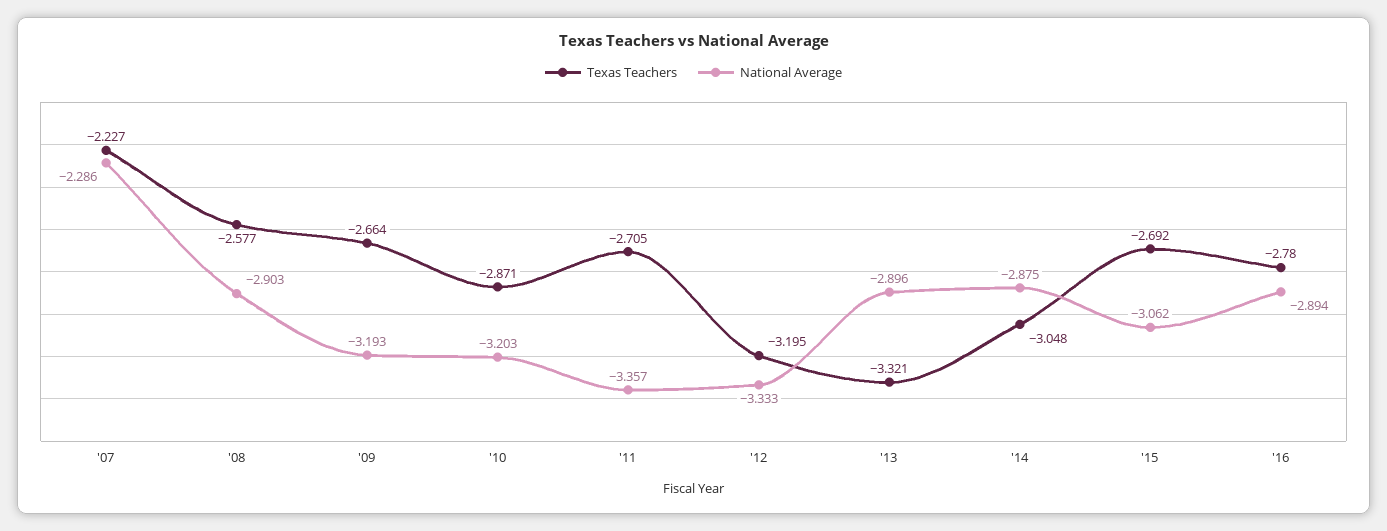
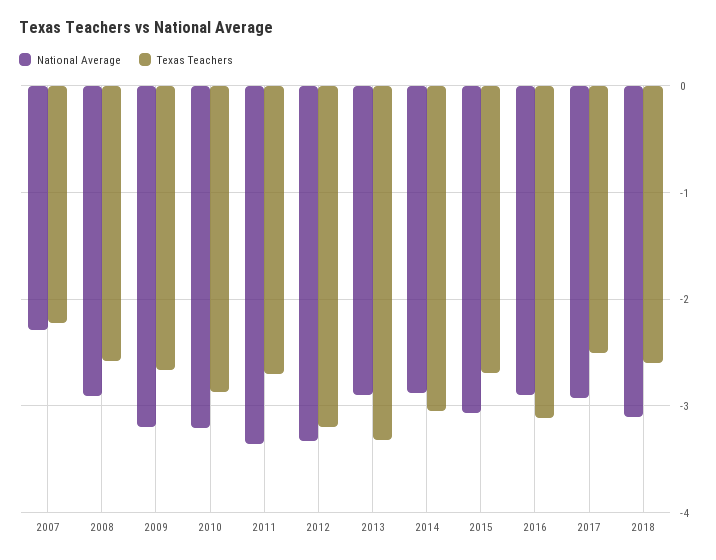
Texas Teachers, '16: -2.78 -> -3.1
National Average, 2017: none -> -2.9
Texas Teachers, 2017: none -> -2.5
National Average, 2018: none -> -3.1
Texas Teachers, 2018: none -> -2.6

